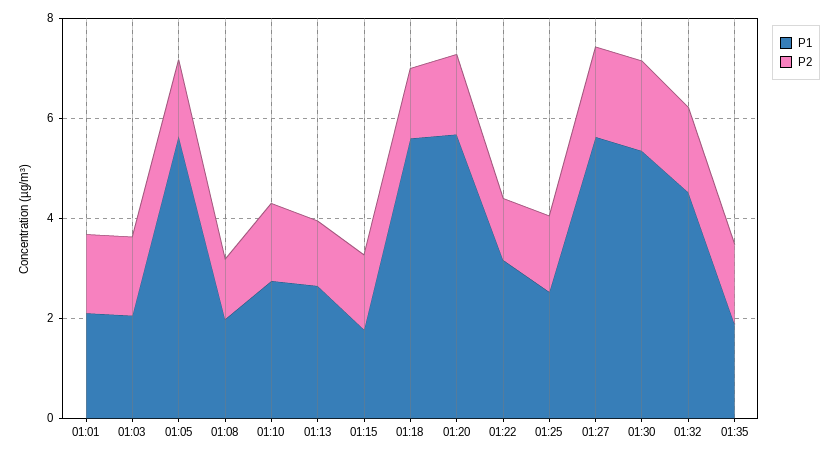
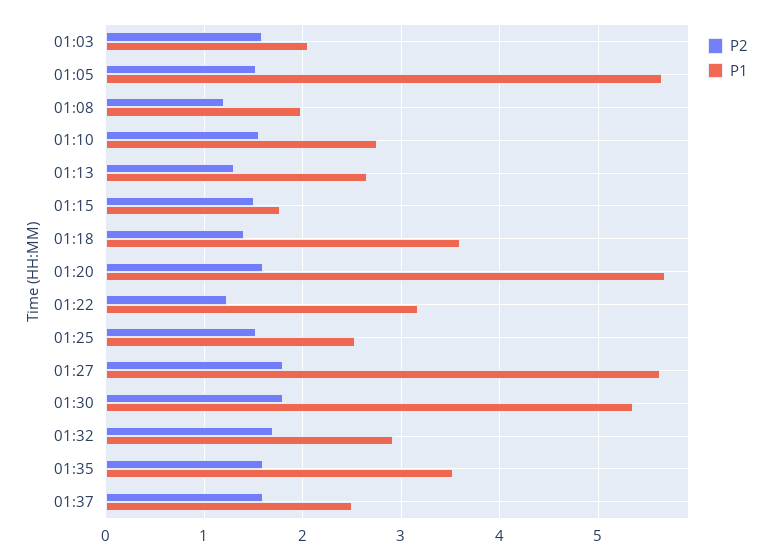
P1, 01:01: 2 -> none
P2, 01:01: 1.5 -> none
P1, 01:18: 5.5 -> 3.6
P1, 01:32: 4.5 -> 2.9
P1, 01:35: 2 -> 3.5
P2, 01:37: none -> 1.6
P1, 01:37: none -> 2.5

